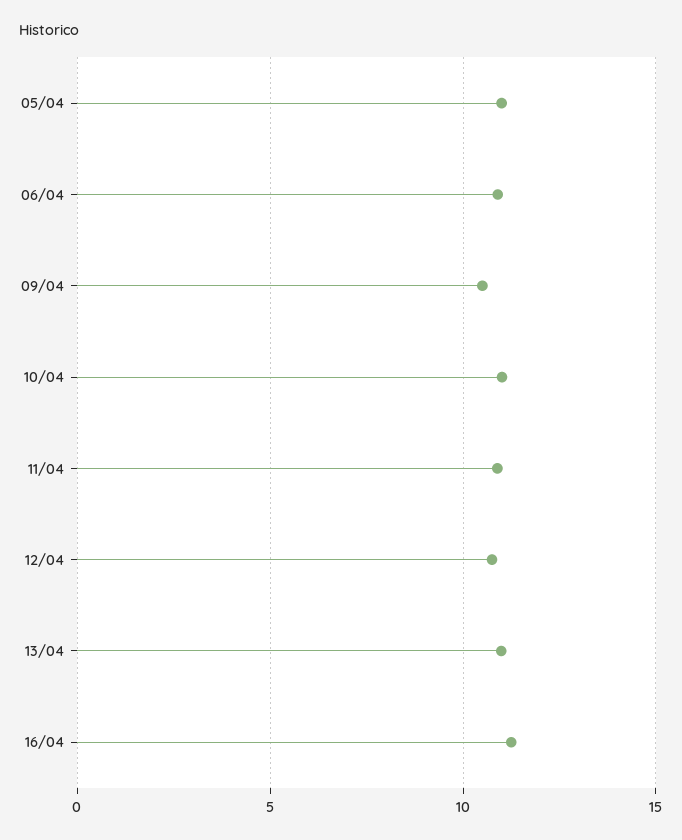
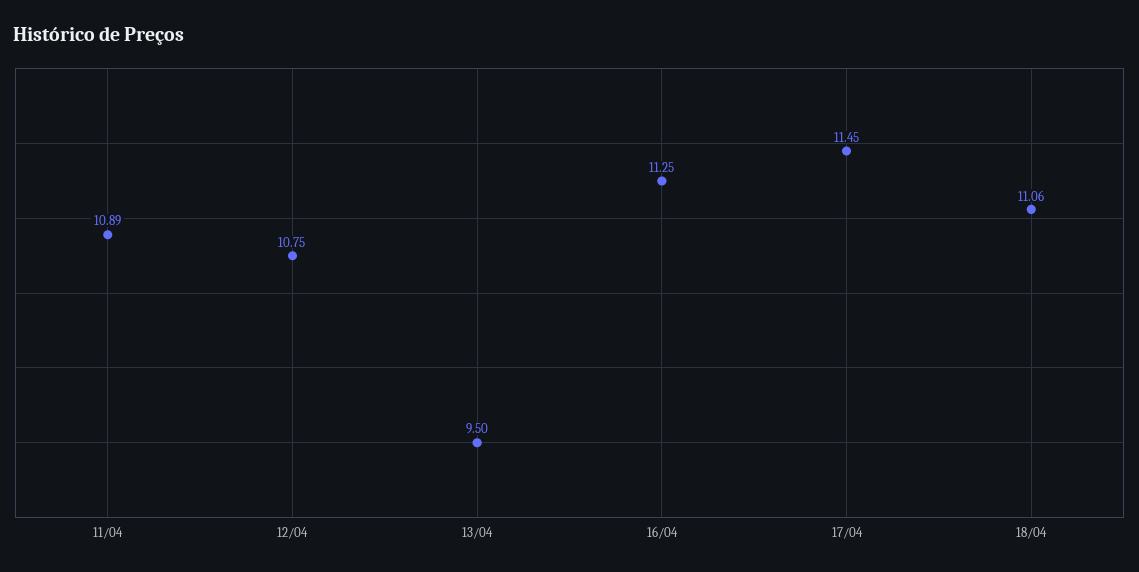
05/04: 11 -> none
06/04: 11 -> none
09/04: 10.5 -> none
10/04: 11 -> none
13/04: 11 -> 9.5
17/04: none -> 11.45
18/04: none -> 11.06

